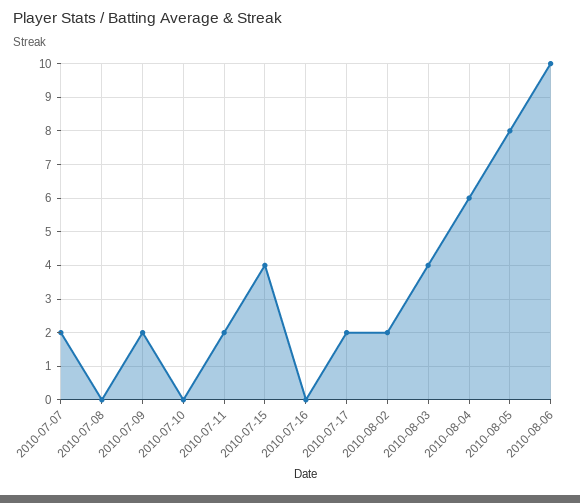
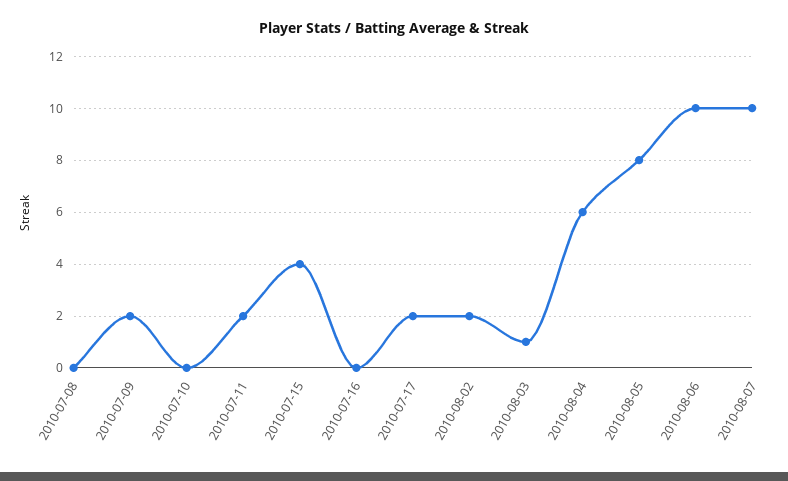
2010-07-07: 2 -> none
2010-08-03: 4 -> 1
2010-08-07: none -> 10

